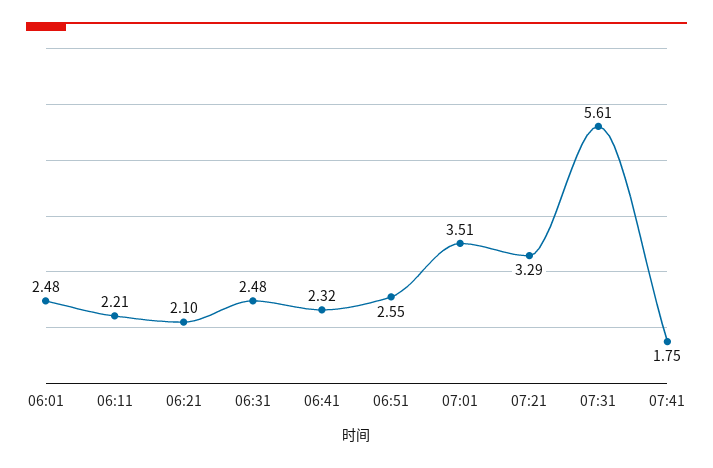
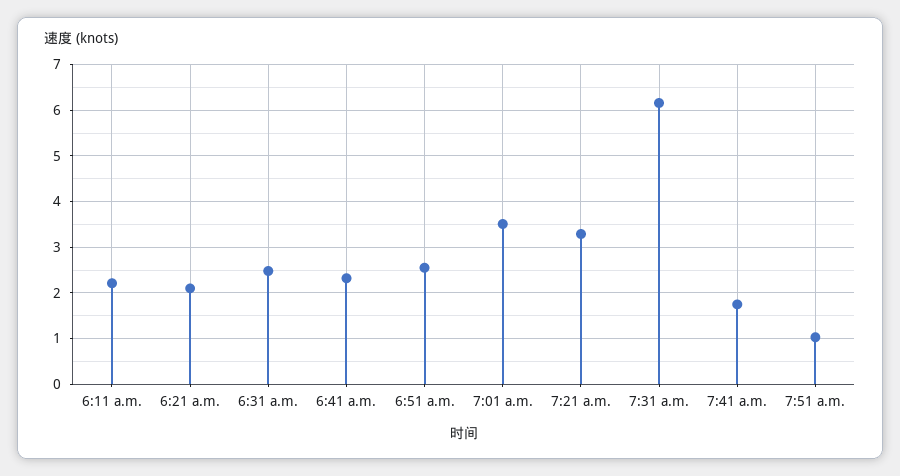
06:01: 2.48 -> none
07:31: 5.61 -> 6.2
7:51 a.m.: none -> 1

